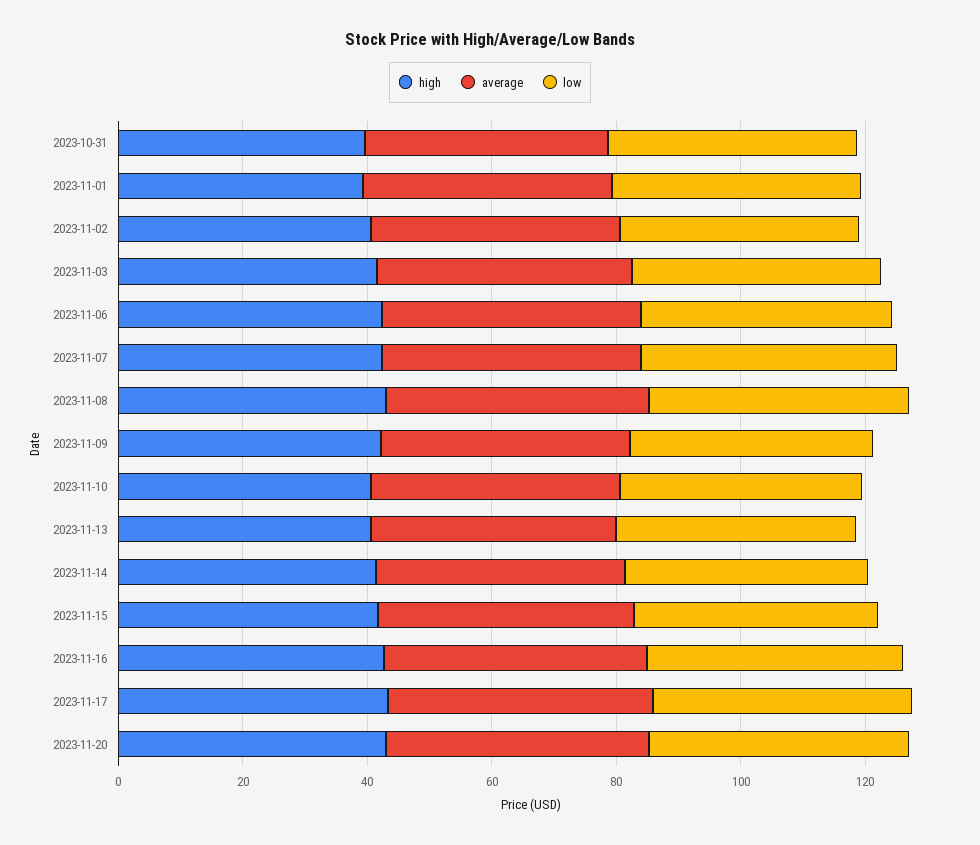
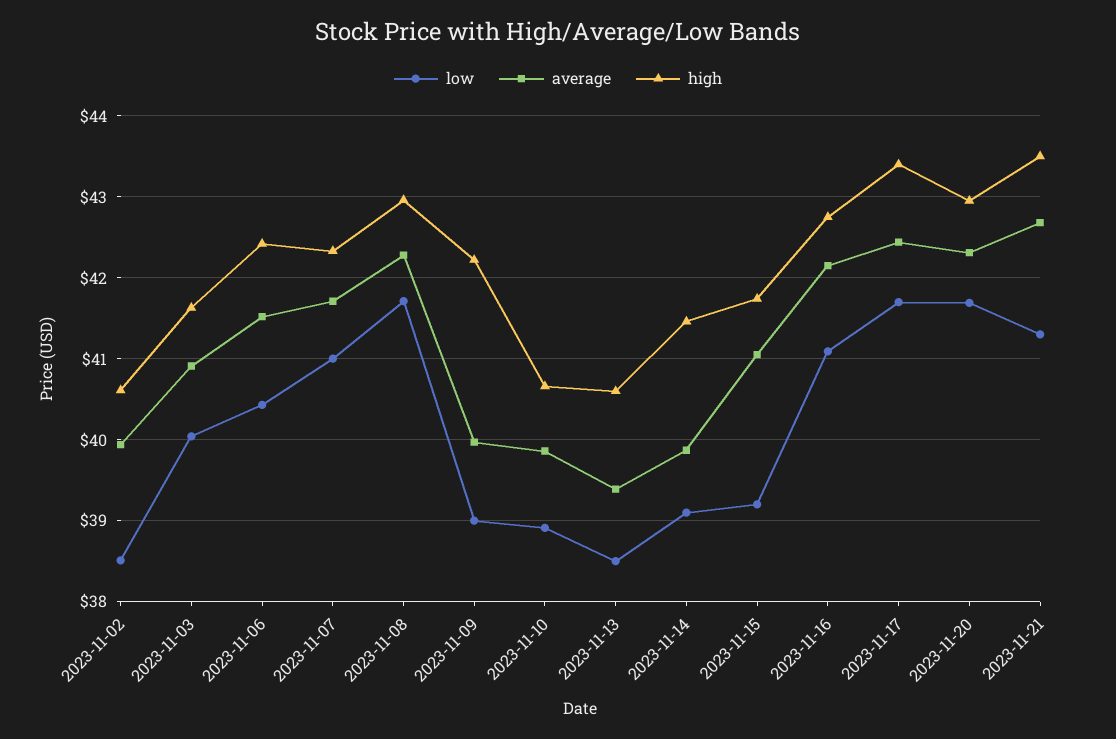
high, 2023-10-31: 40 -> none
average, 2023-10-31: 40 -> none
low, 2023-10-31: 40 -> none
high, 2023-11-01: 40 -> none
average, 2023-11-01: 40 -> none
low, 2023-11-01: 40 -> none
low, 2023-11-21: none -> 41.3
average, 2023-11-21: none -> 42.7
high, 2023-11-21: none -> 43.5

